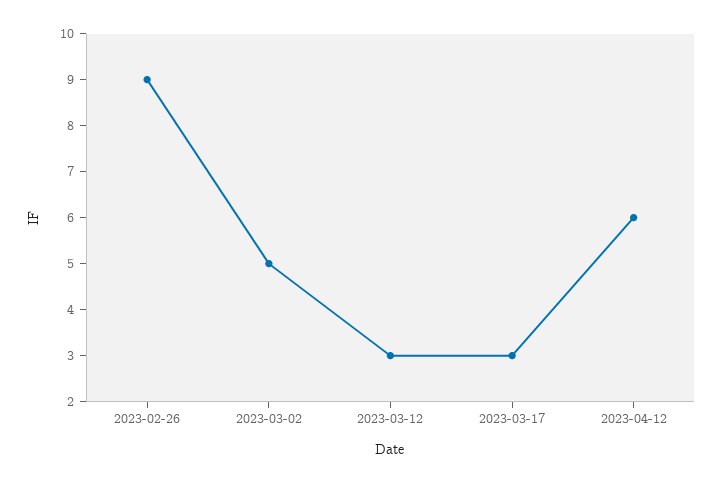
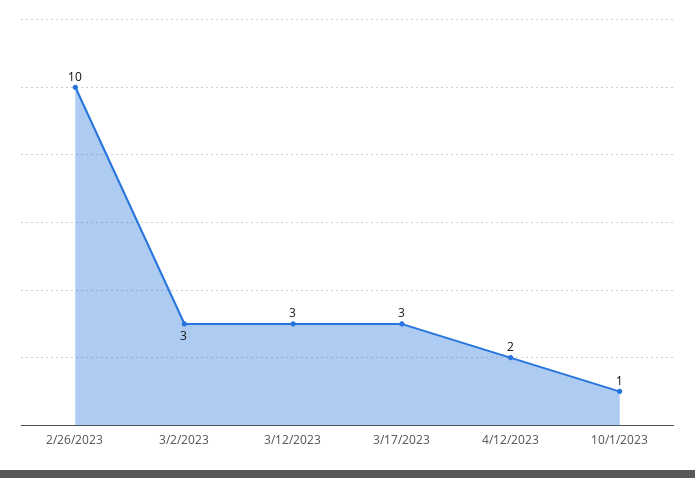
2023-02-26: 9 -> 10
2023-03-02: 5 -> 3
2023-04-12: 6 -> 2
10/1/2023: none -> 1

